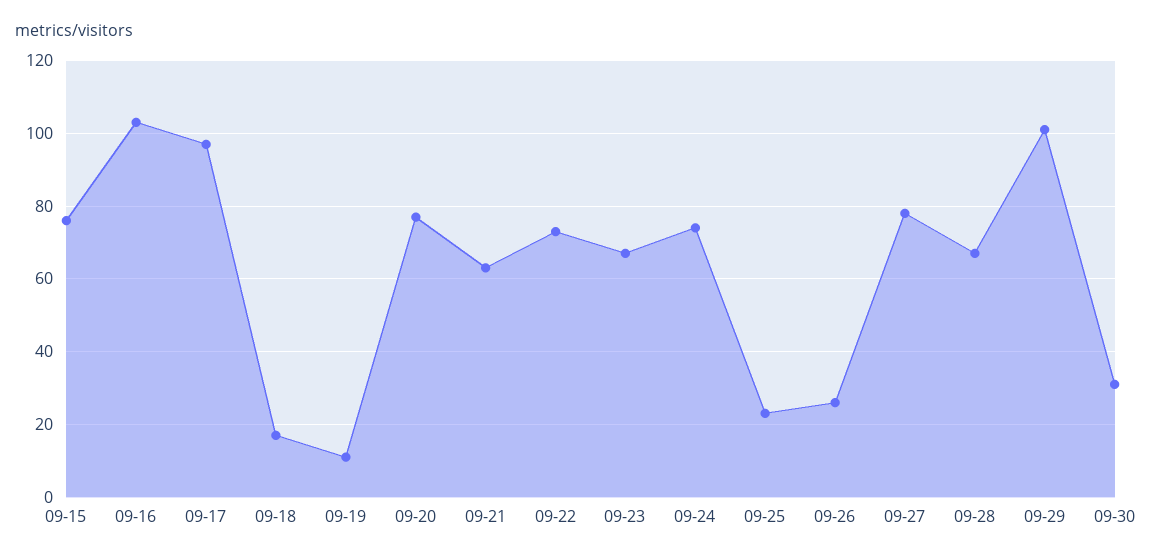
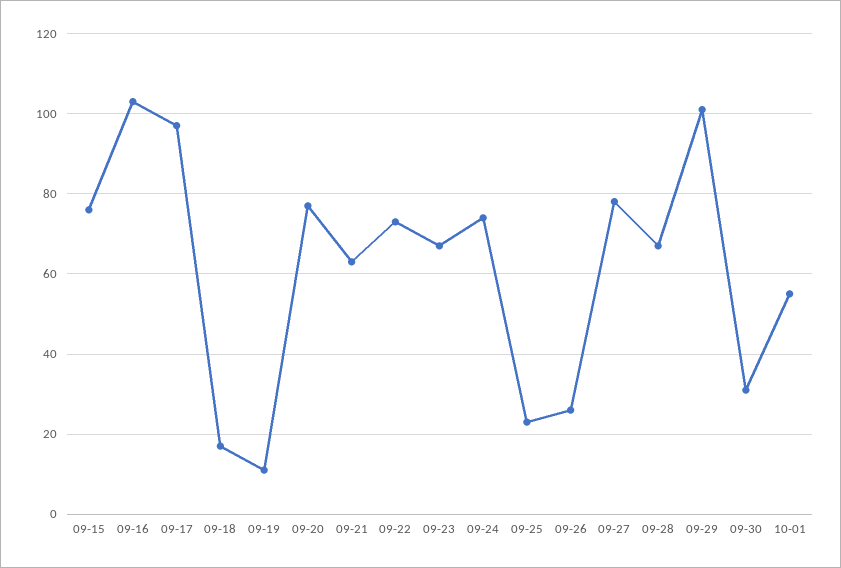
10-01: none -> 55

